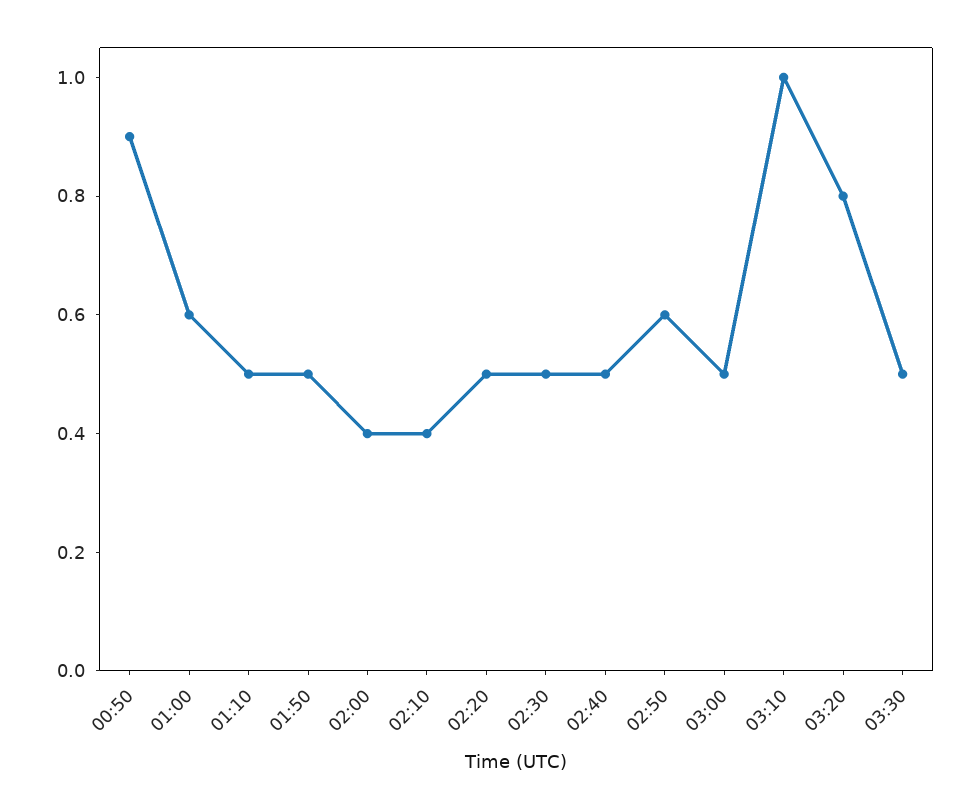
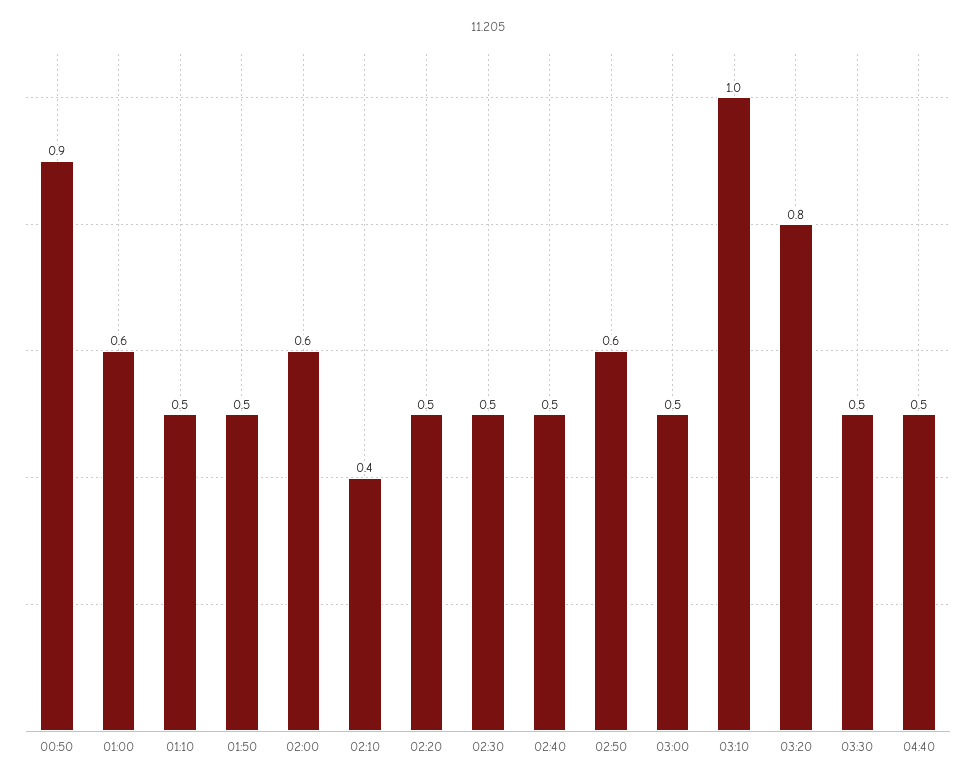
02:00: 0.4 -> 0.6
04:40: none -> 0.5

